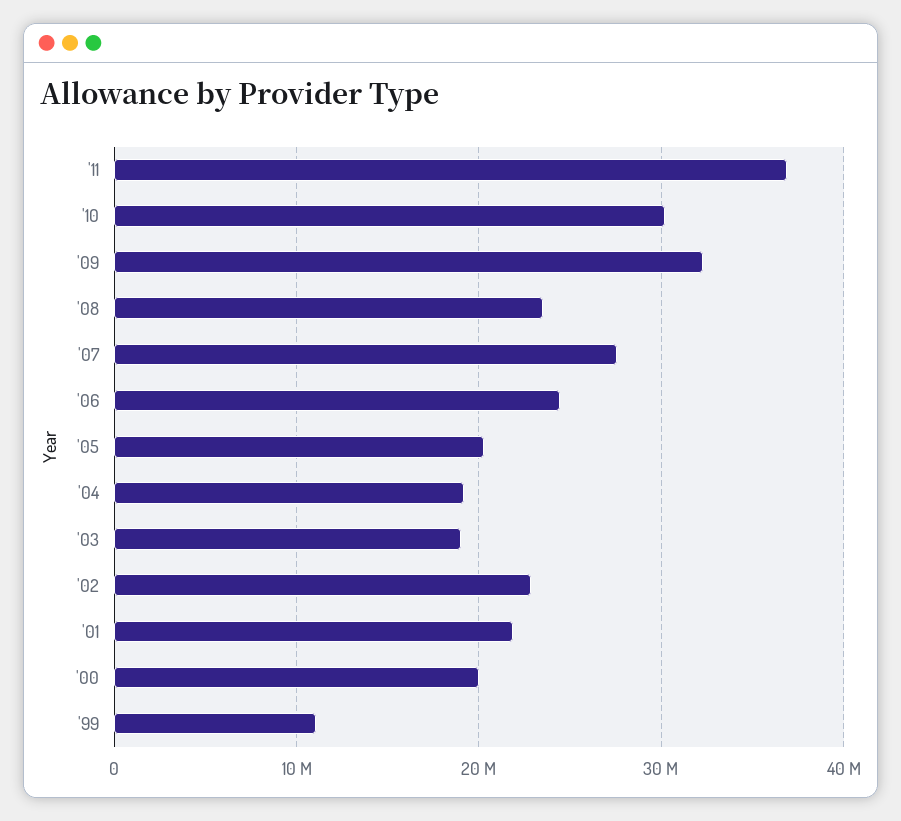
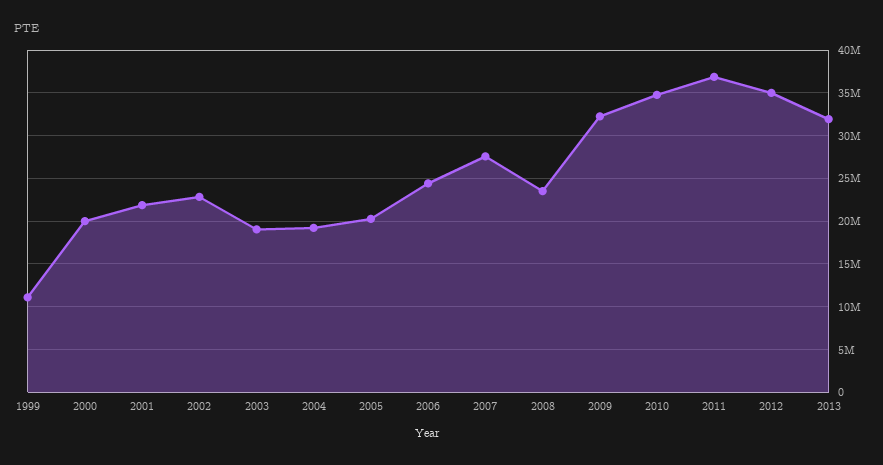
'10: 30000000 -> 35000000
2012: none -> 35000000
2013: none -> 32000000

